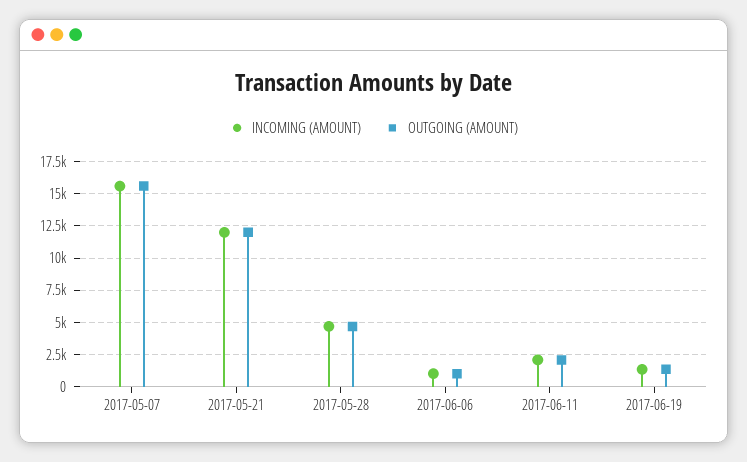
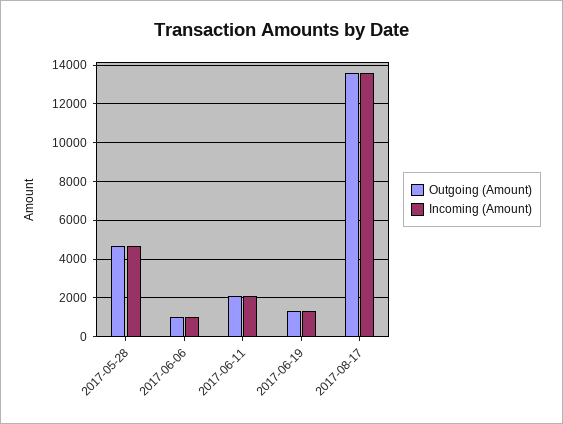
INCOMING (AMOUNT), 2017-05-07: 15500 -> none
OUTGOING (AMOUNT), 2017-05-07: 15500 -> none
INCOMING (AMOUNT), 2017-05-21: 12000 -> none
OUTGOING (AMOUNT), 2017-05-21: 12000 -> none
OUTGOING (AMOUNT), 2017-08-17: none -> 13500
INCOMING (AMOUNT), 2017-08-17: none -> 13500

